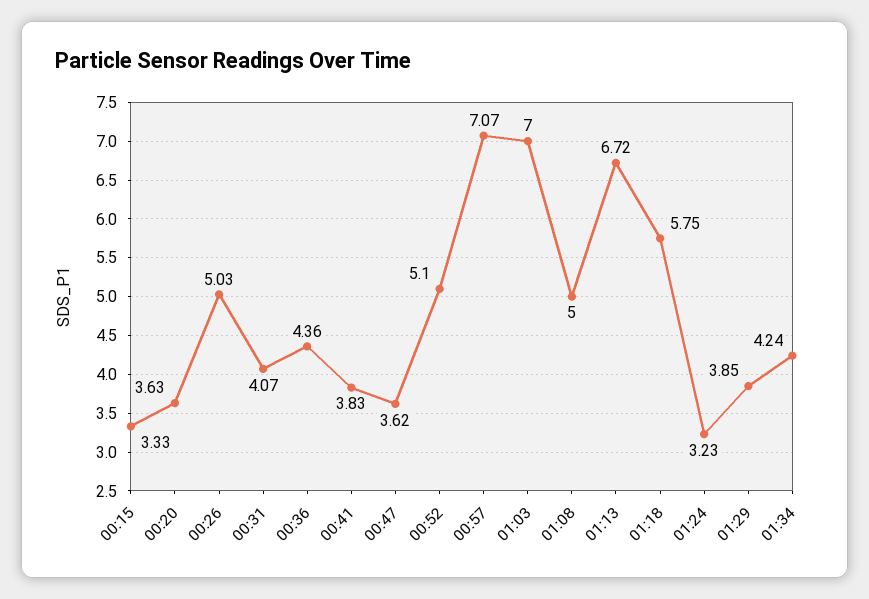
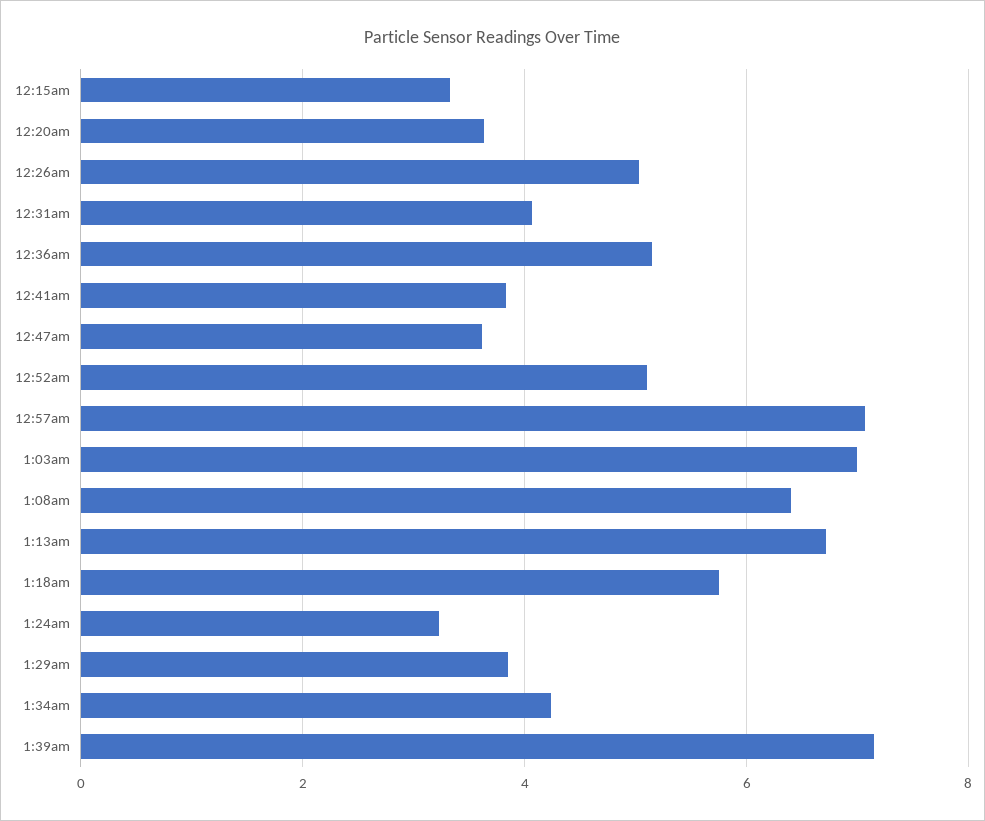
00:36: 4.36 -> 5.2
01:08: 5 -> 6.4
1:39am: none -> 7.2

